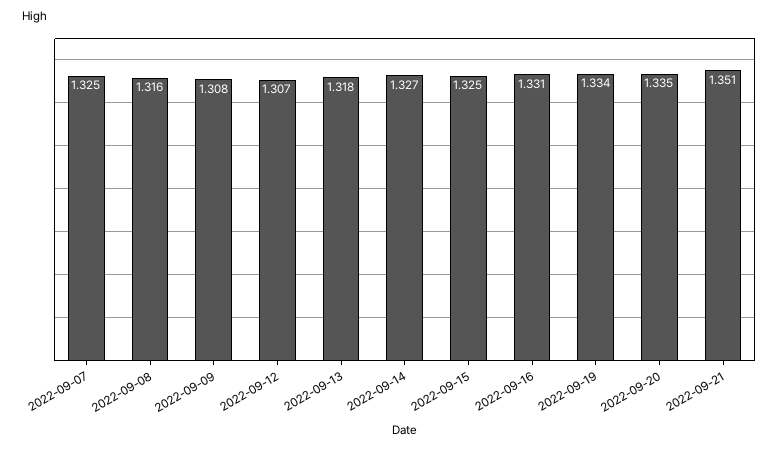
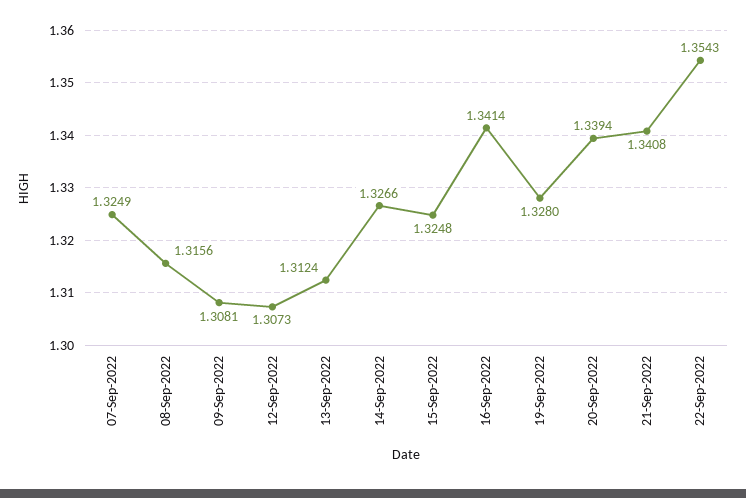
2022-09-13: 1.318 -> 1.3124
2022-09-16: 1.331 -> 1.3414
2022-09-19: 1.334 -> 1.328
2022-09-20: 1.335 -> 1.3394
2022-09-21: 1.351 -> 1.3408
22-Sep-2022: none -> 1.3543

